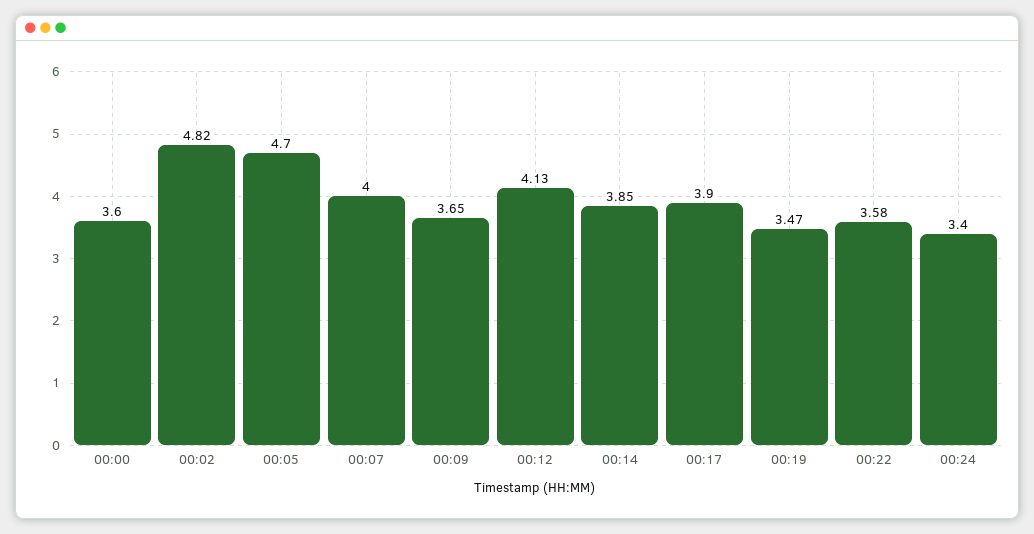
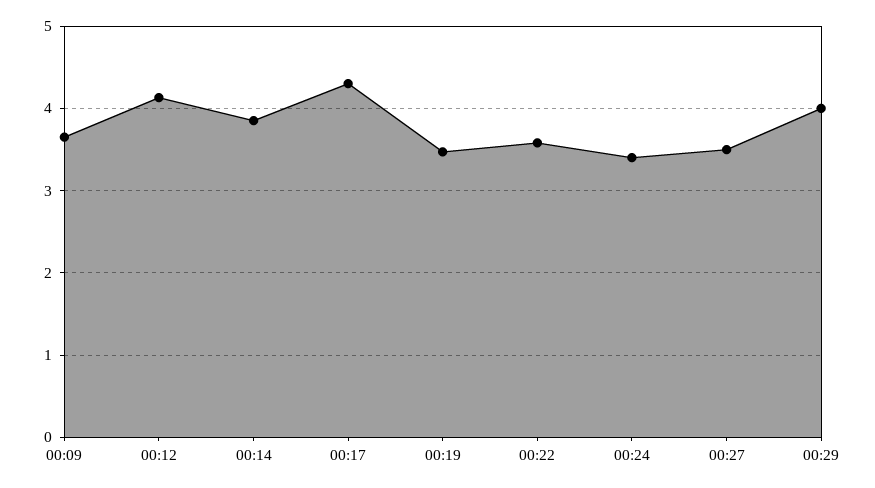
00:00: 3.6 -> none
00:02: 4.82 -> none
00:05: 4.7 -> none
00:07: 4 -> none
00:17: 3.9 -> 4.3
00:27: none -> 3.5
00:29: none -> 4

